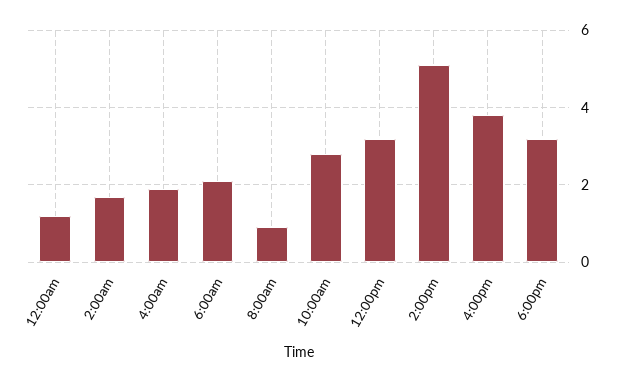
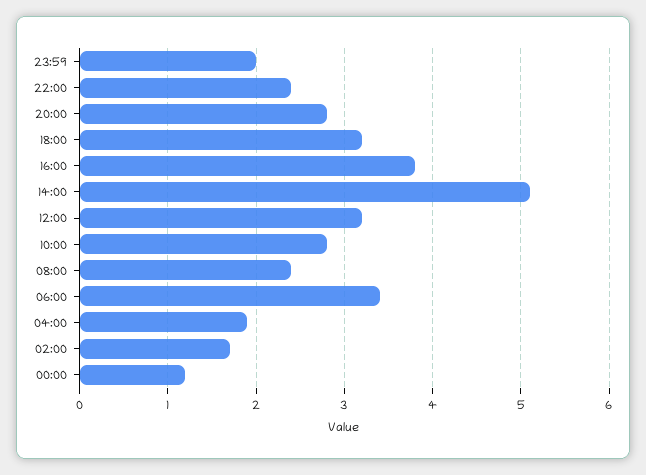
6:00am: 2 -> 3.4
8:00am: 1 -> 2.4
23:59: none -> 2
22:00: none -> 2.4
20:00: none -> 2.8

